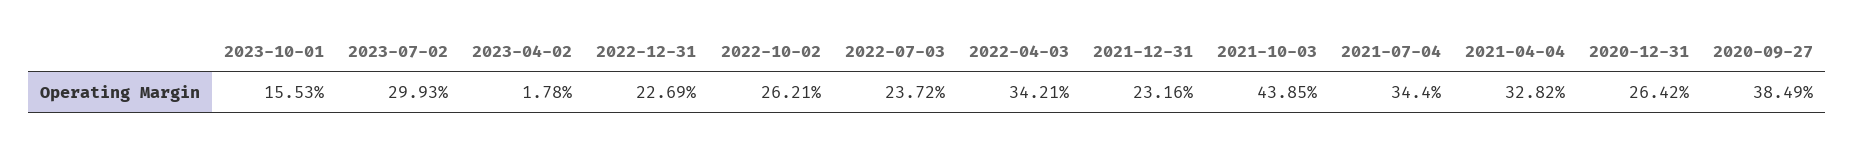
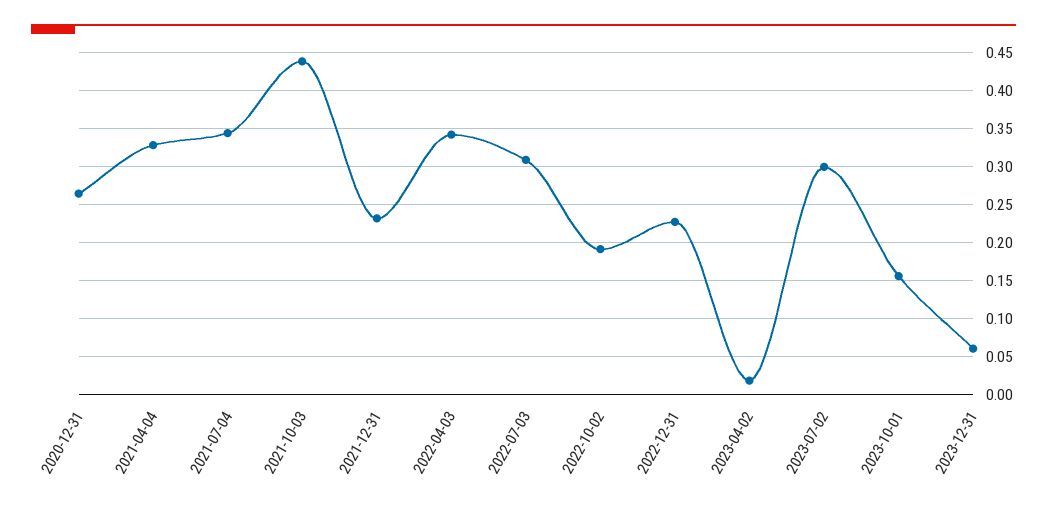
2022-10-02: 0.2621 -> 0.19
2022-07-03: 0.2372 -> 0.31
2020-09-27: 0.3849 -> none
2023-12-31: none -> 0.06

